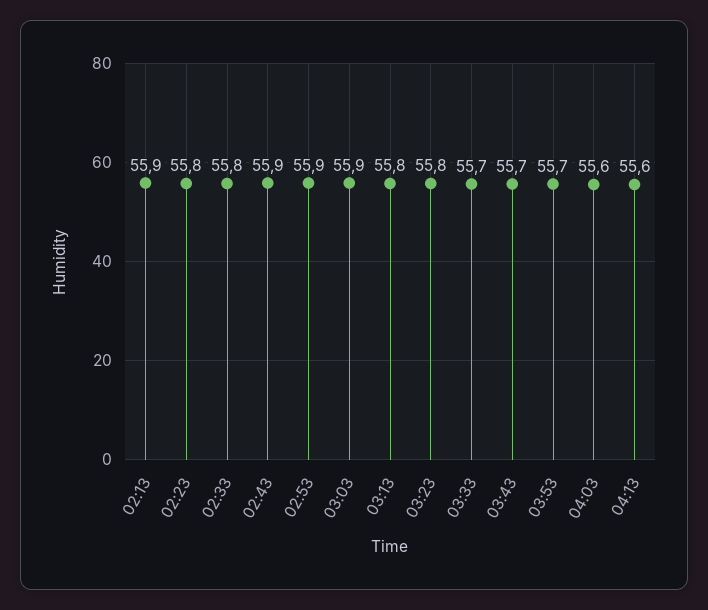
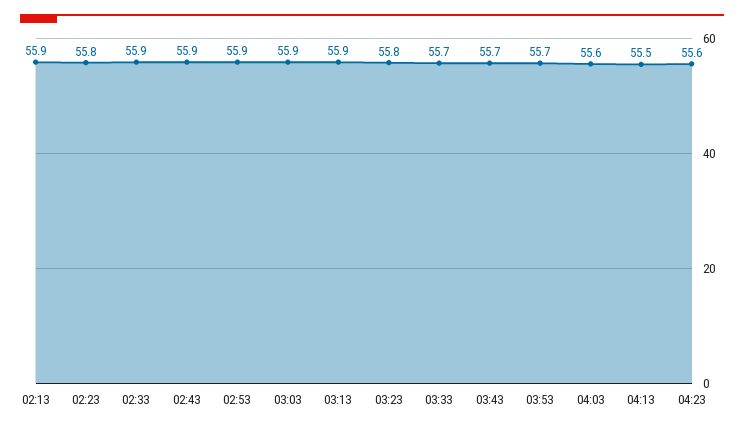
02:33: 55.8 -> 55.9
03:13: 55.8 -> 55.9
04:13: 55.6 -> 55.5
04:23: none -> 55.6

